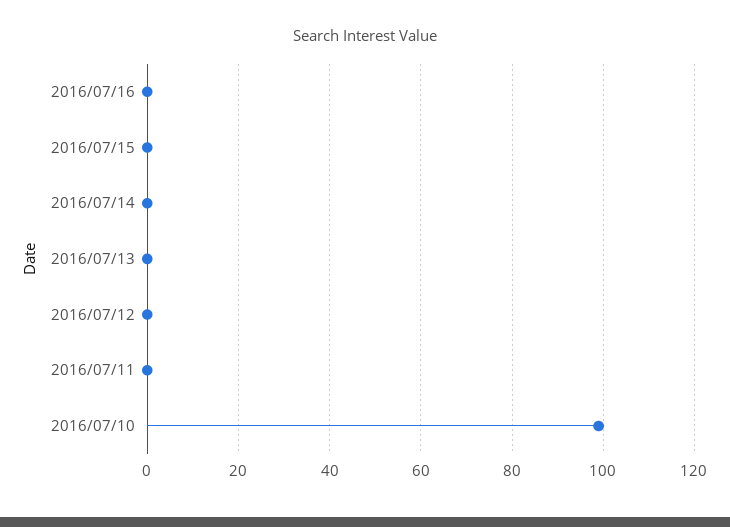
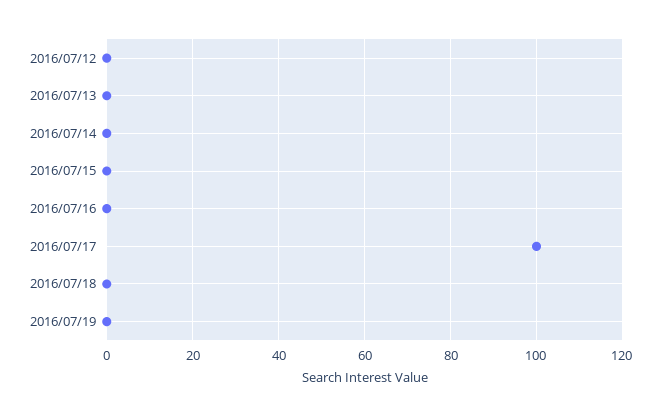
2016/07/11: 0 -> none
2016/07/10: 100 -> none
2016/07/17: none -> 100
2016/07/18: none -> 0
2016/07/19: none -> 0

